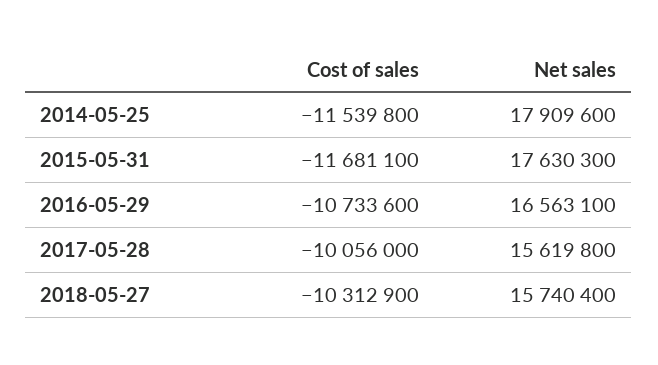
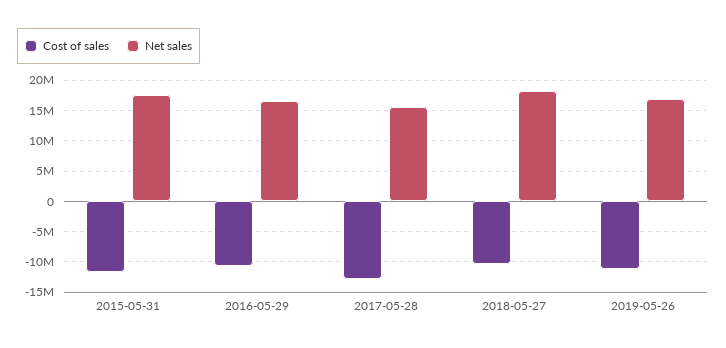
Cost of sales, 2014-05-25: -11539800 -> none
Net sales, 2014-05-25: 17909600 -> none
Cost of sales, 2017-05-28: -10056000 -> -13000000
Net sales, 2018-05-27: 15740400 -> 18000000
Cost of sales, 2019-05-26: none -> -11000000
Net sales, 2019-05-26: none -> 17000000

